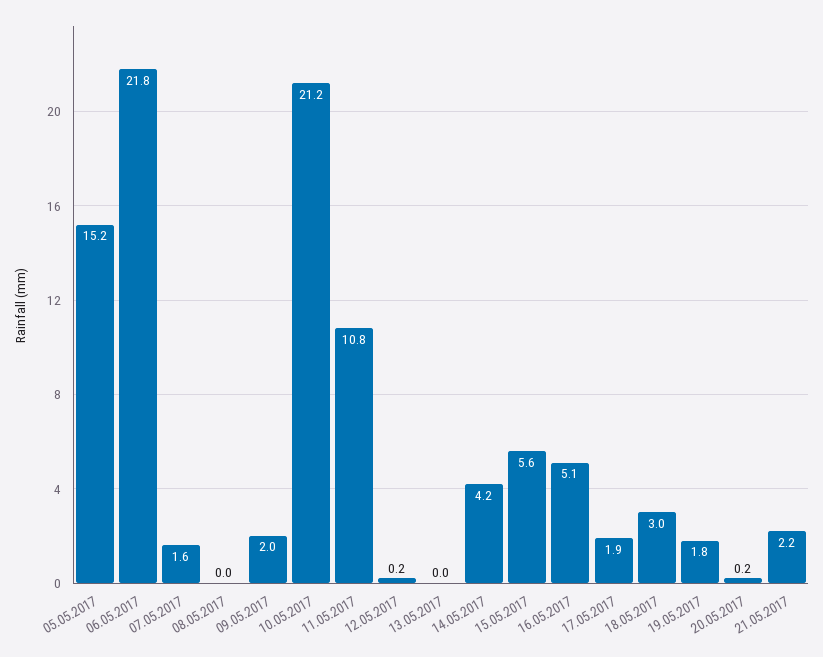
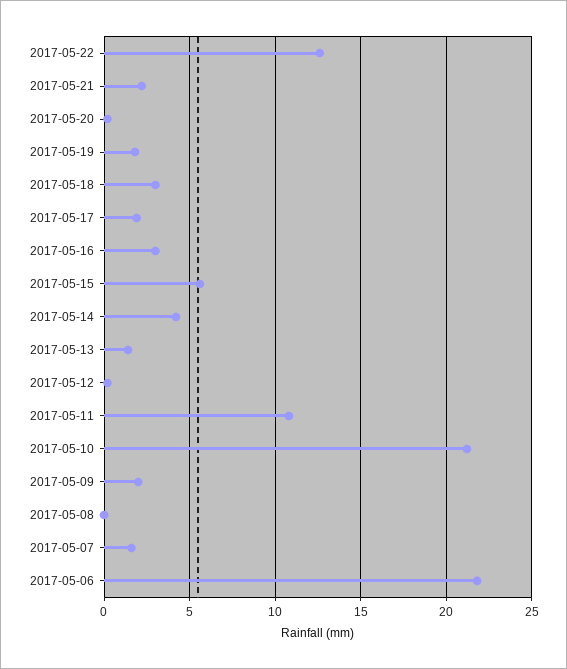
05.05.2017: 15.2 -> none
13.05.2017: 0 -> 1.5
16.05.2017: 5.1 -> 3
2017-05-22: none -> 12.5

